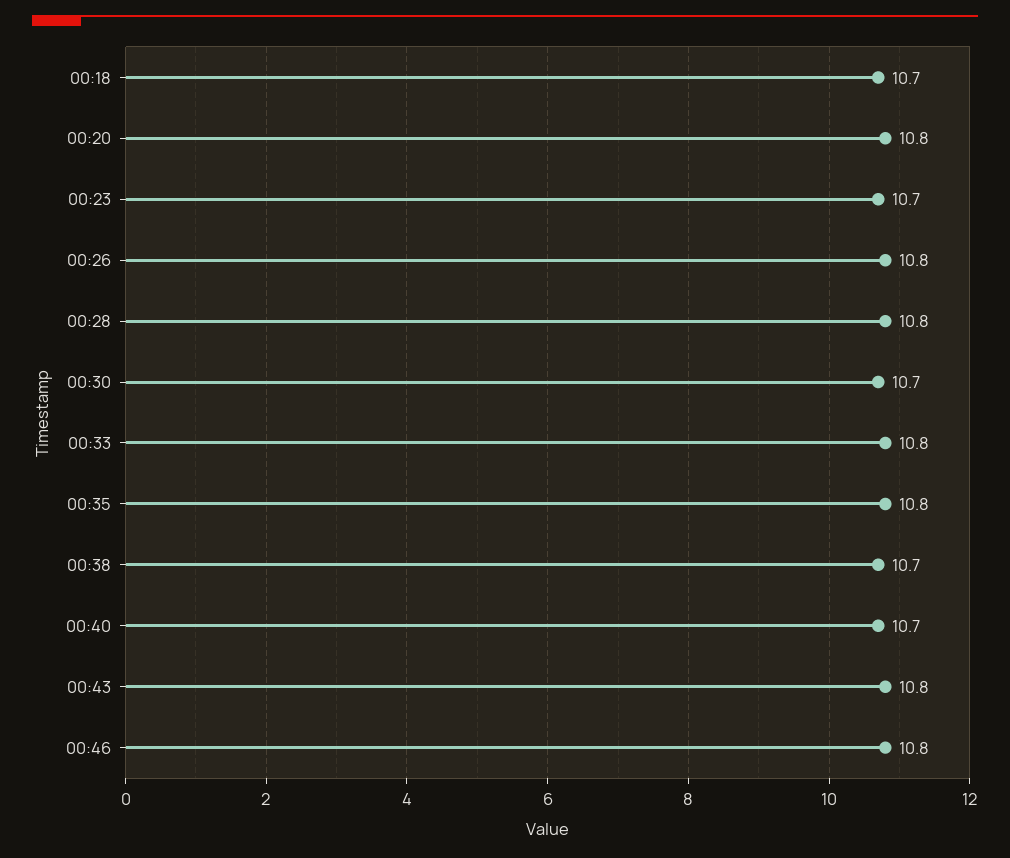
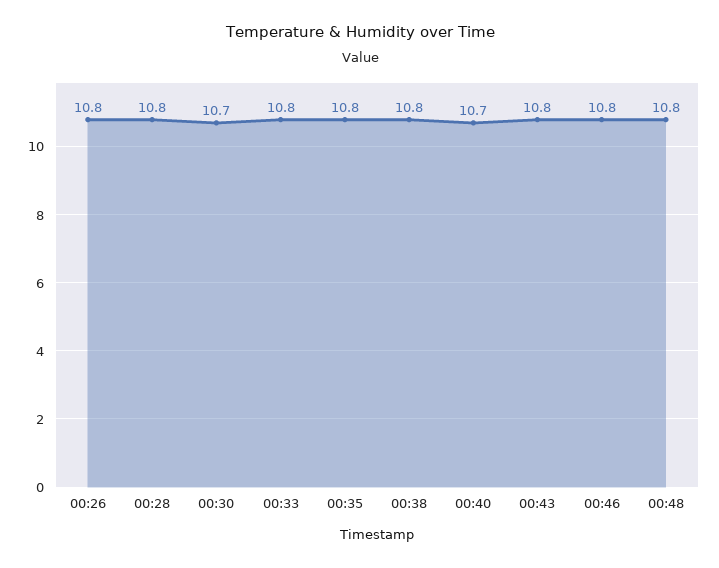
00:18: 10.7 -> none
00:20: 10.8 -> none
00:23: 10.7 -> none
00:38: 10.7 -> 10.8
00:48: none -> 10.8

